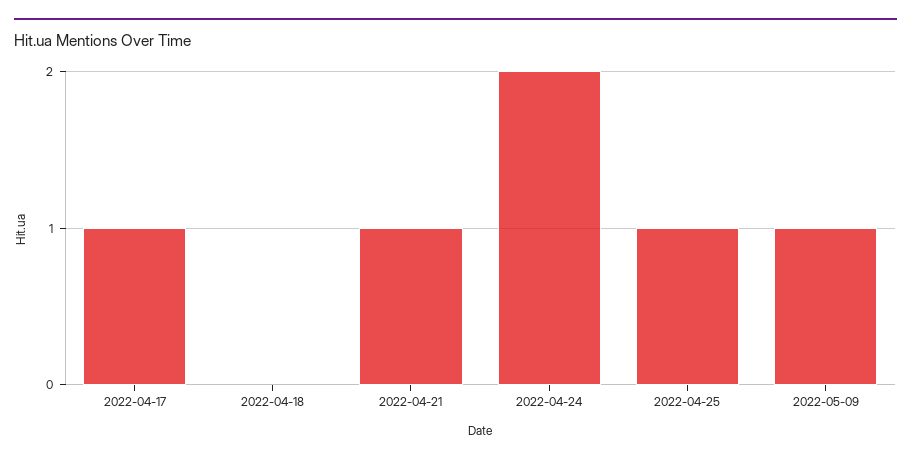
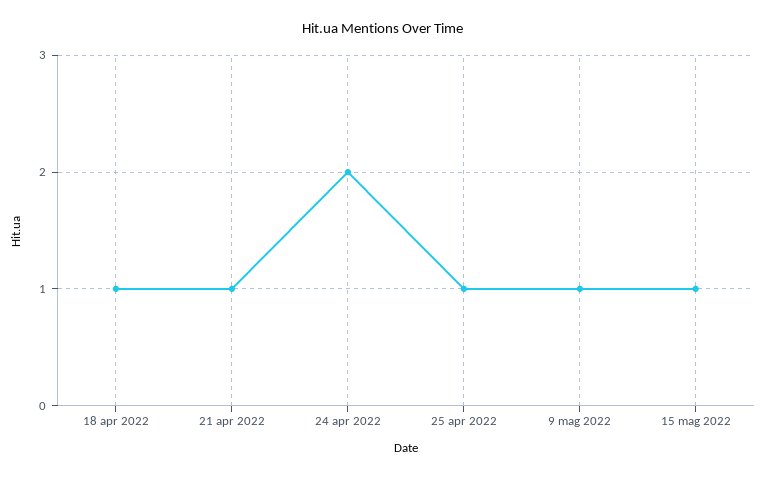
2022-04-17: 1 -> none
2022-04-18: 0 -> 1
15 mag 2022: none -> 1

